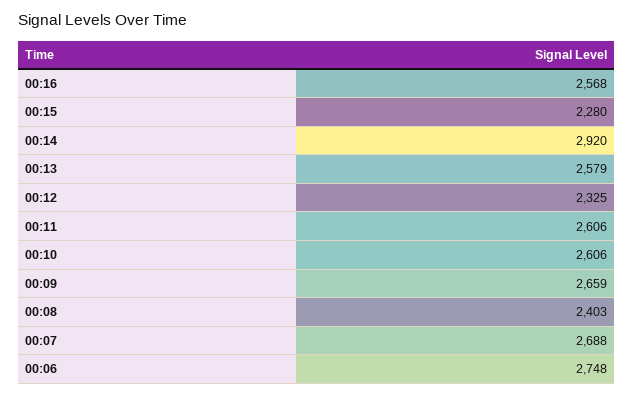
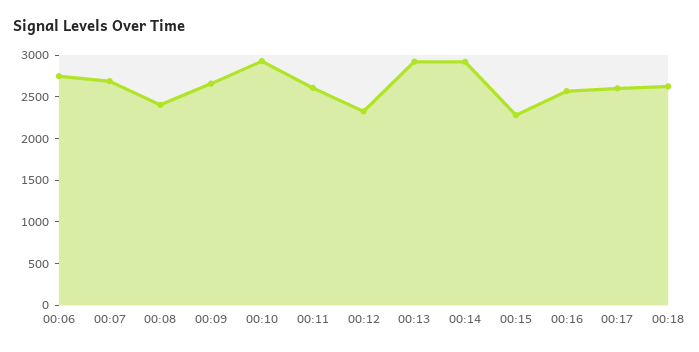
00:13: 2579 -> 2900
00:10: 2606 -> 2900
00:17: none -> 2600
00:18: none -> 2600

